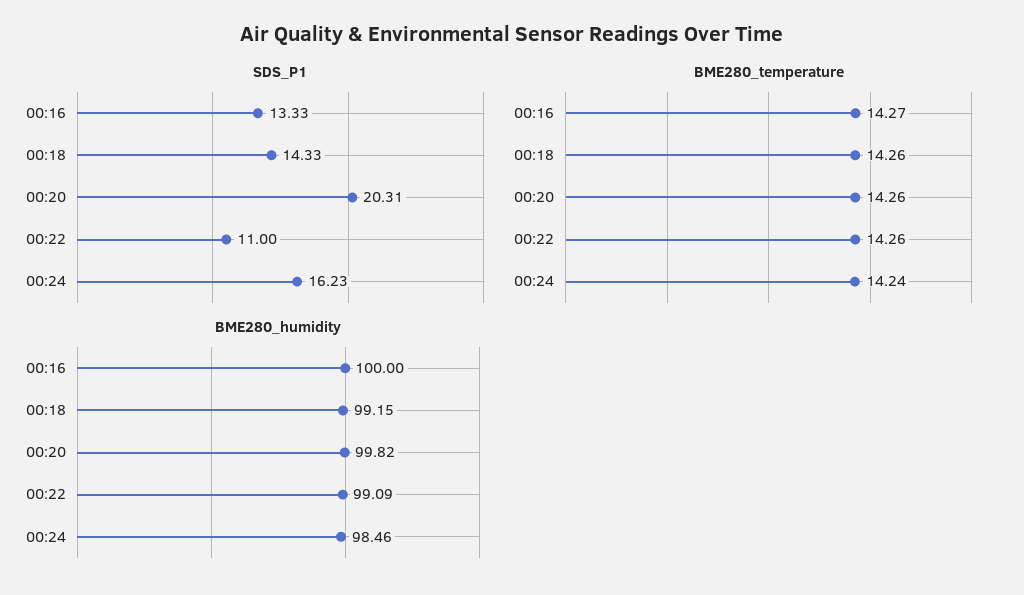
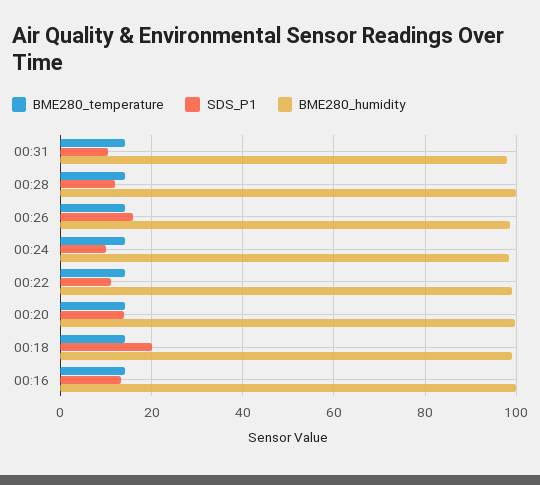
SDS_P1, 00:18: 14.33 -> 20
SDS_P1, 00:20: 20.31 -> 14
SDS_P1, 00:24: 16.23 -> 10
BME280_temperature, 00:31: none -> 14
SDS_P1, 00:31: none -> 10
BME280_humidity, 00:31: none -> 98
BME280_temperature, 00:28: none -> 14
SDS_P1, 00:28: none -> 12
BME280_humidity, 00:28: none -> 100
BME280_temperature, 00:26: none -> 14
SDS_P1, 00:26: none -> 16
BME280_humidity, 00:26: none -> 98

